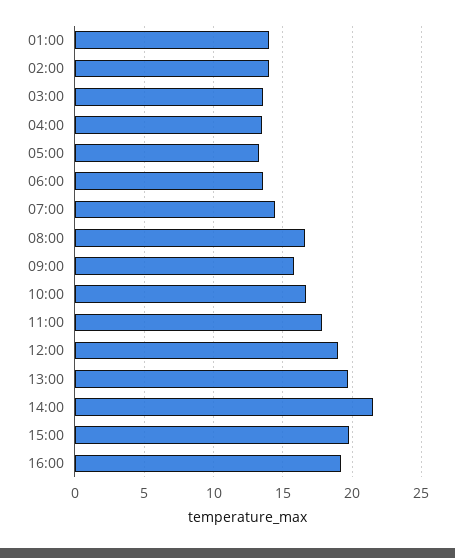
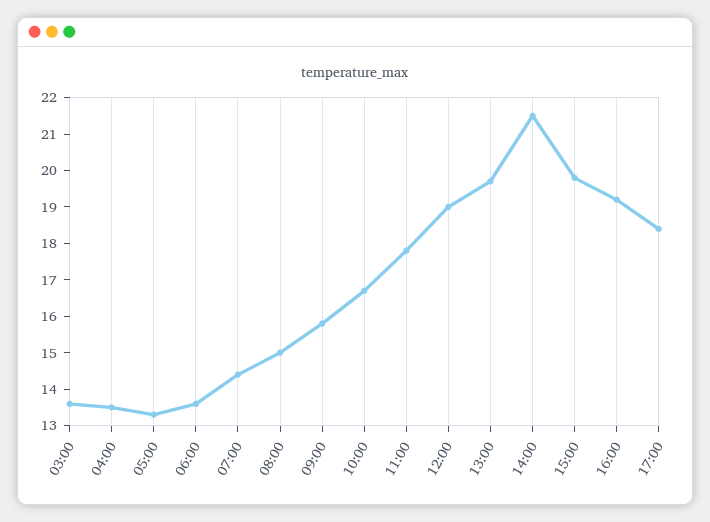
01:00: 14 -> none
02:00: 14 -> none
08:00: 16.5 -> 15
17:00: none -> 18.5

